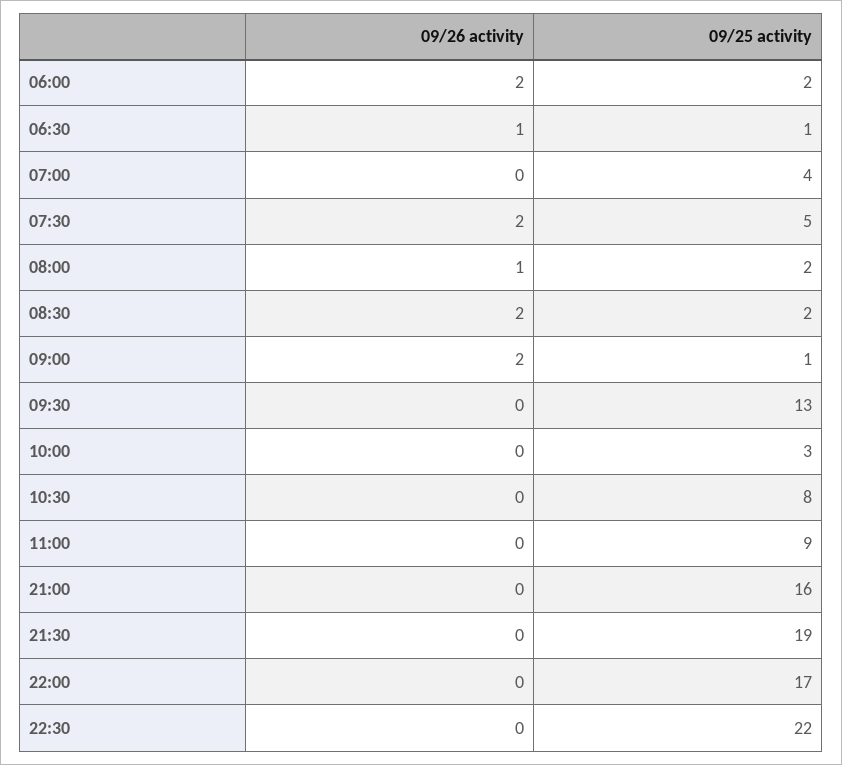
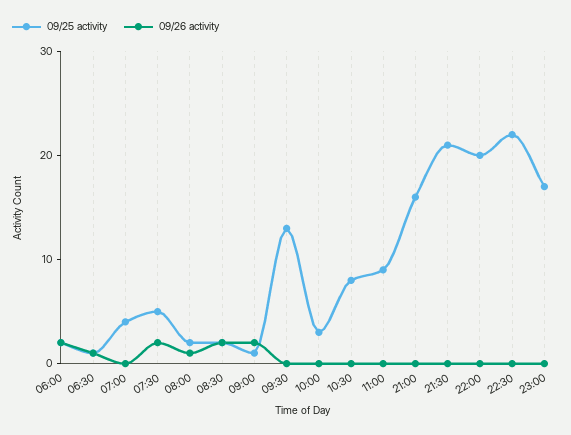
09/25 activity, 21:30: 19 -> 21
09/25 activity, 22:00: 17 -> 20
09/25 activity, 23:00: none -> 17
09/26 activity, 23:00: none -> 0

